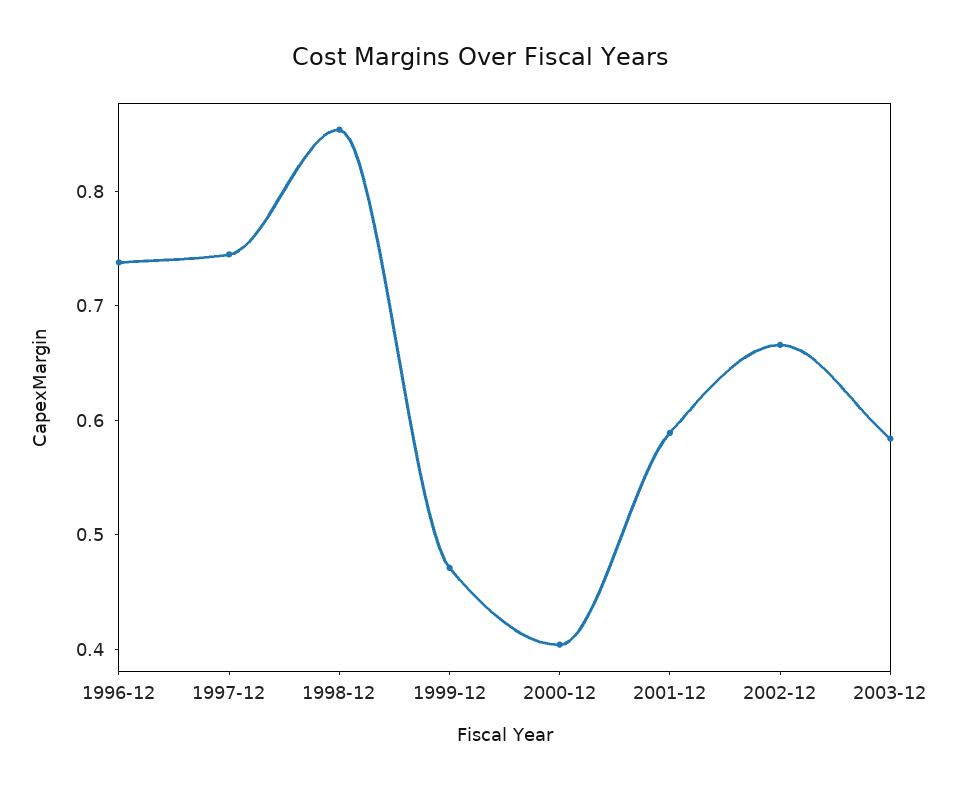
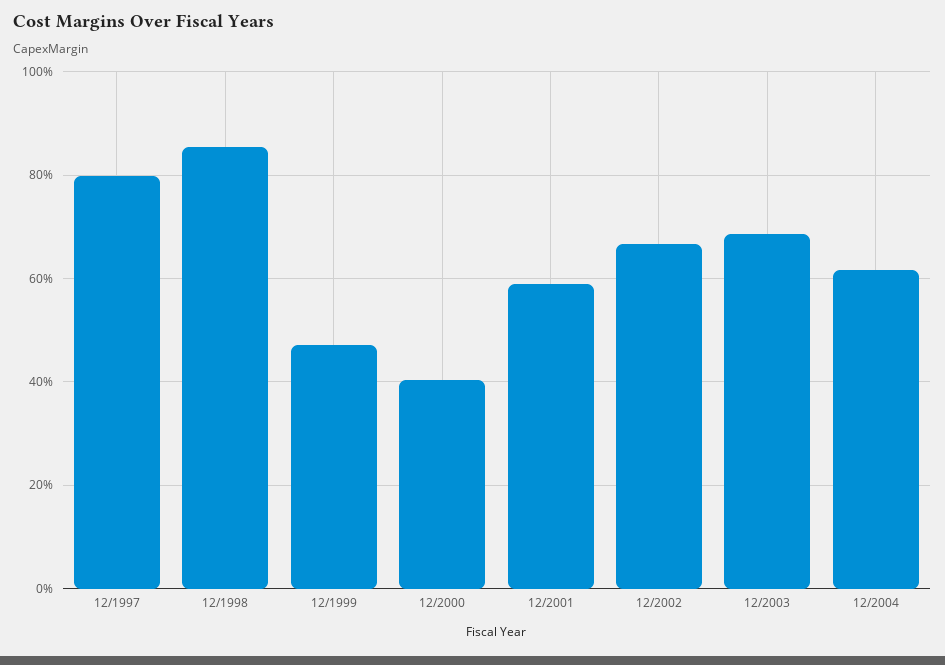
1996-12: 0.74 -> none
1997-12: 0.74 -> 0.8
2003-12: 0.58 -> 0.68
12/2004: none -> 0.62

